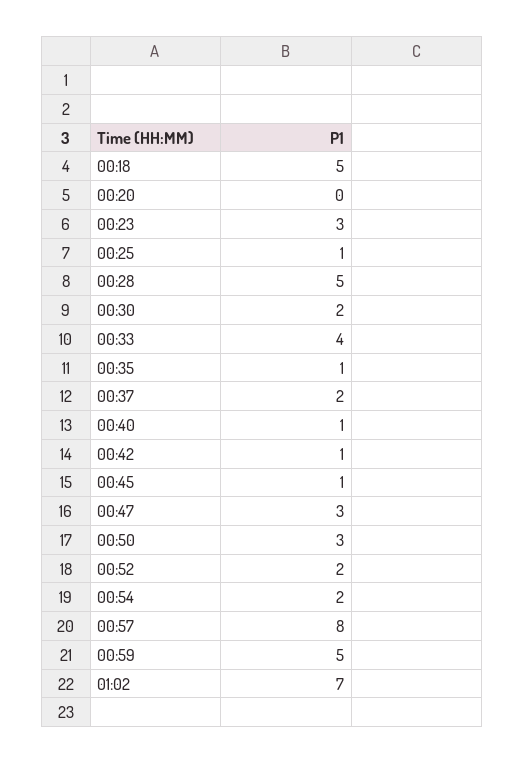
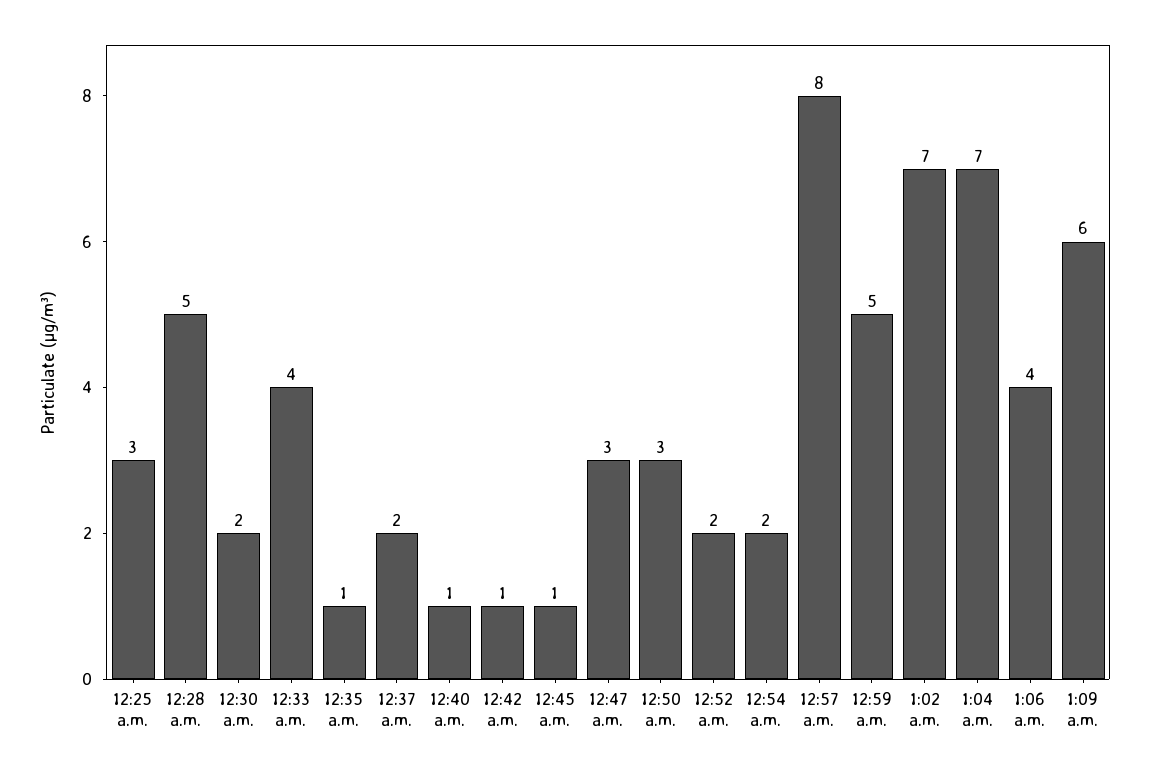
00:18: 5 -> none
00:20: 0 -> none
00:23: 3 -> none
00:25: 1 -> 3
1:04 a.m.: none -> 7
1:06 a.m.: none -> 4
1:09 a.m.: none -> 6

